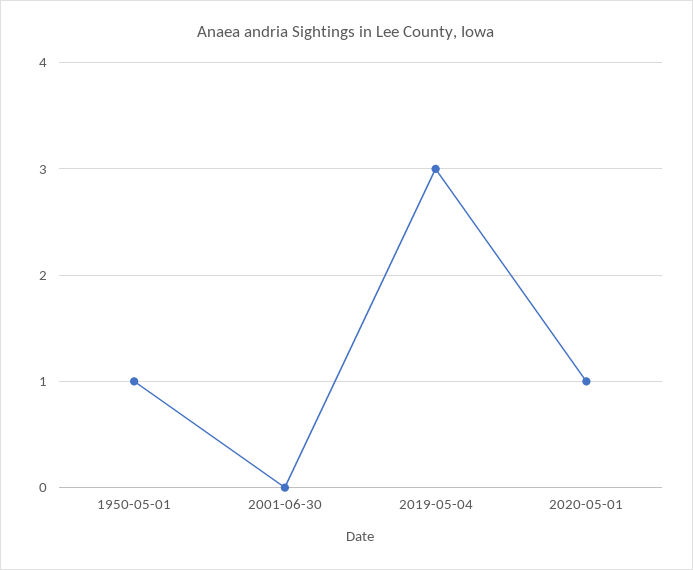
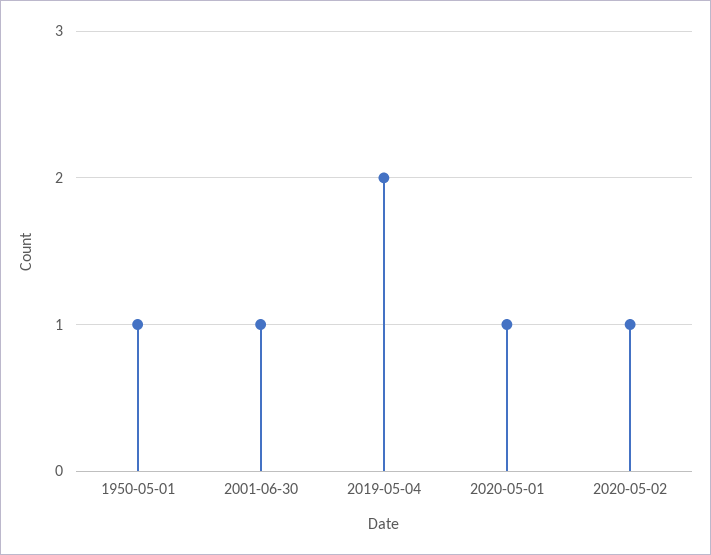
2001-06-30: 0 -> 1
2019-05-04: 3 -> 2
2020-05-02: none -> 1

